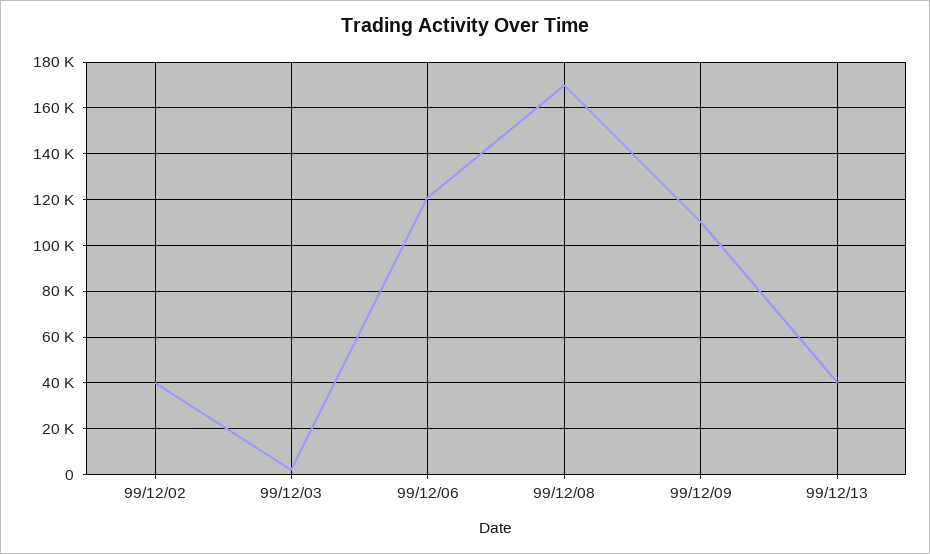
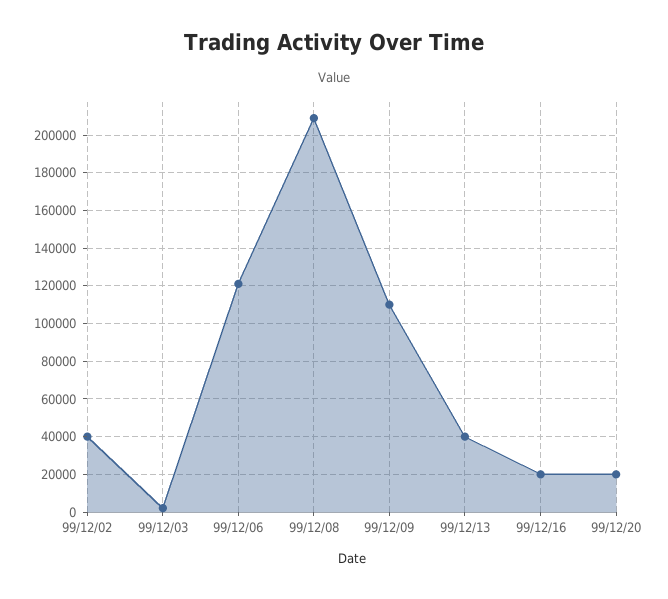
99/12/08: 170000 -> 210000
99/12/16: none -> 20000
99/12/20: none -> 20000

